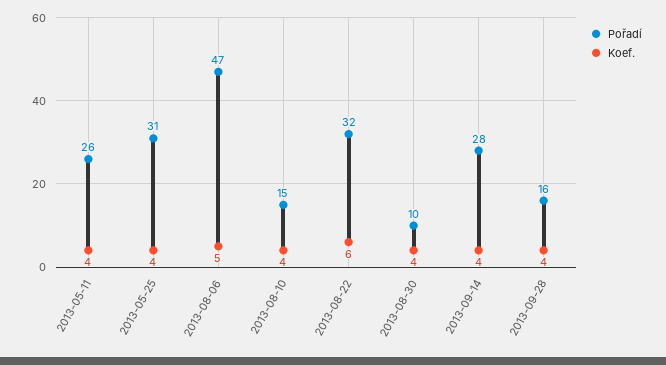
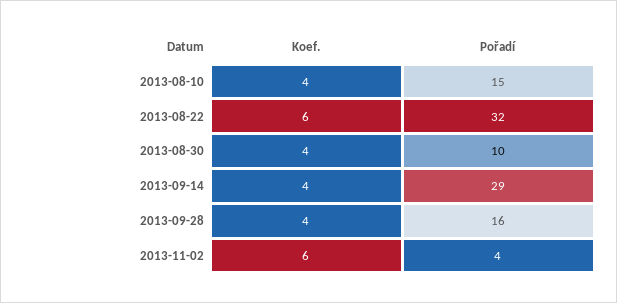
Pořadí, 2013-05-11: 26 -> none
Koef., 2013-05-11: 4 -> none
Pořadí, 2013-05-25: 31 -> none
Koef., 2013-05-25: 4 -> none
Pořadí, 2013-08-06: 47 -> none
Koef., 2013-08-06: 5 -> none
Pořadí, 2013-09-14: 28 -> 29
Koef., 2013-11-02: none -> 6
Pořadí, 2013-11-02: none -> 4

